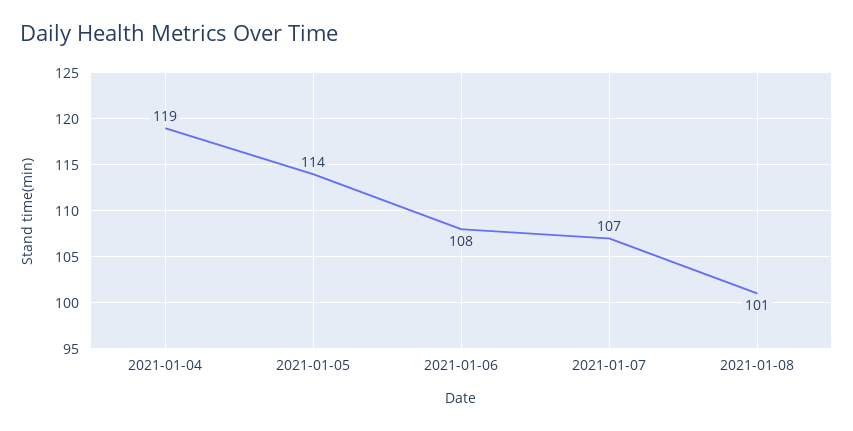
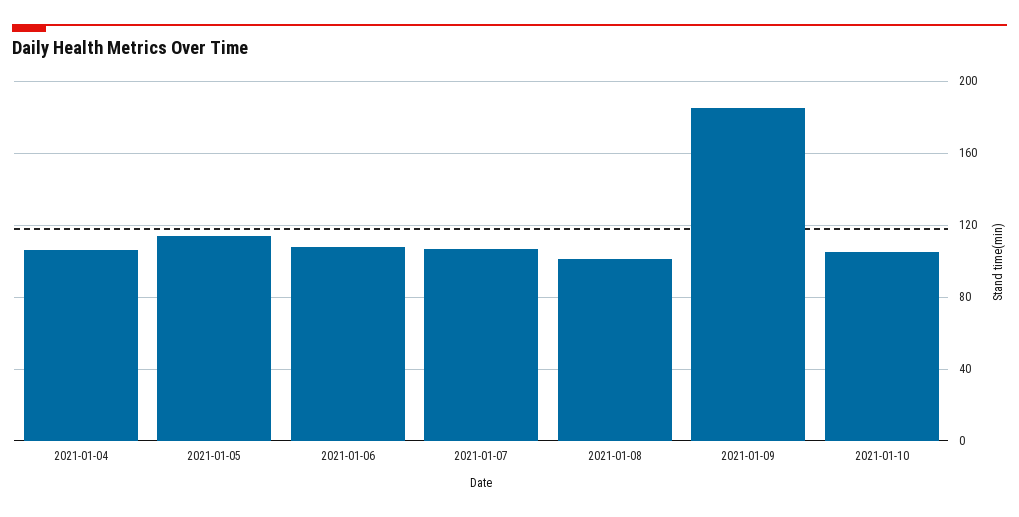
2021-01-04: 119 -> 105
2021-01-09: none -> 185
2021-01-10: none -> 105

